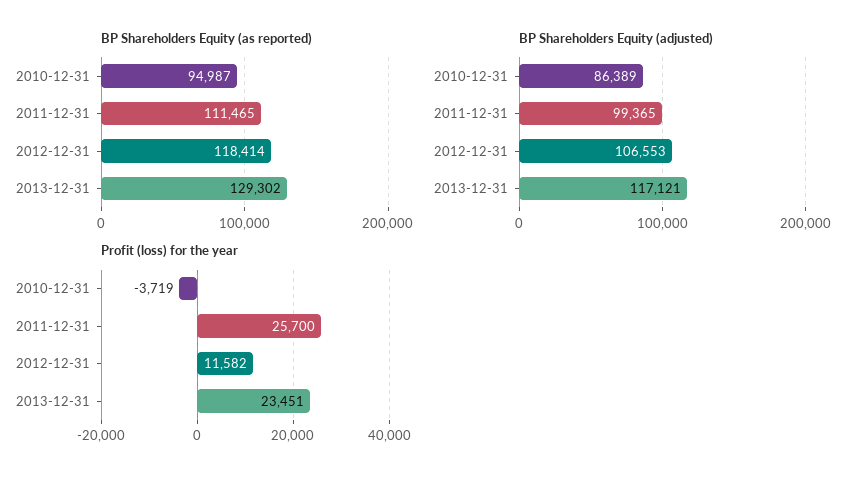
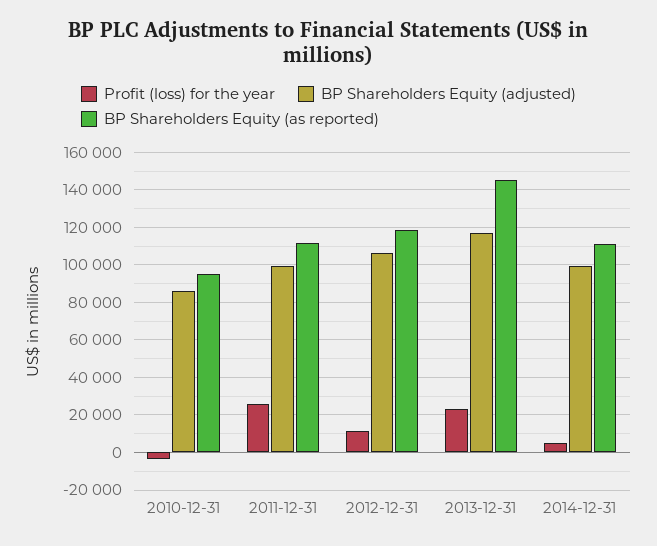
BP Shareholders Equity (as reported), 2013-12-31: 129302 -> 145000
Profit (loss) for the year, 2014-12-31: none -> 5000
BP Shareholders Equity (adjusted), 2014-12-31: none -> 100000
BP Shareholders Equity (as reported), 2014-12-31: none -> 110000

